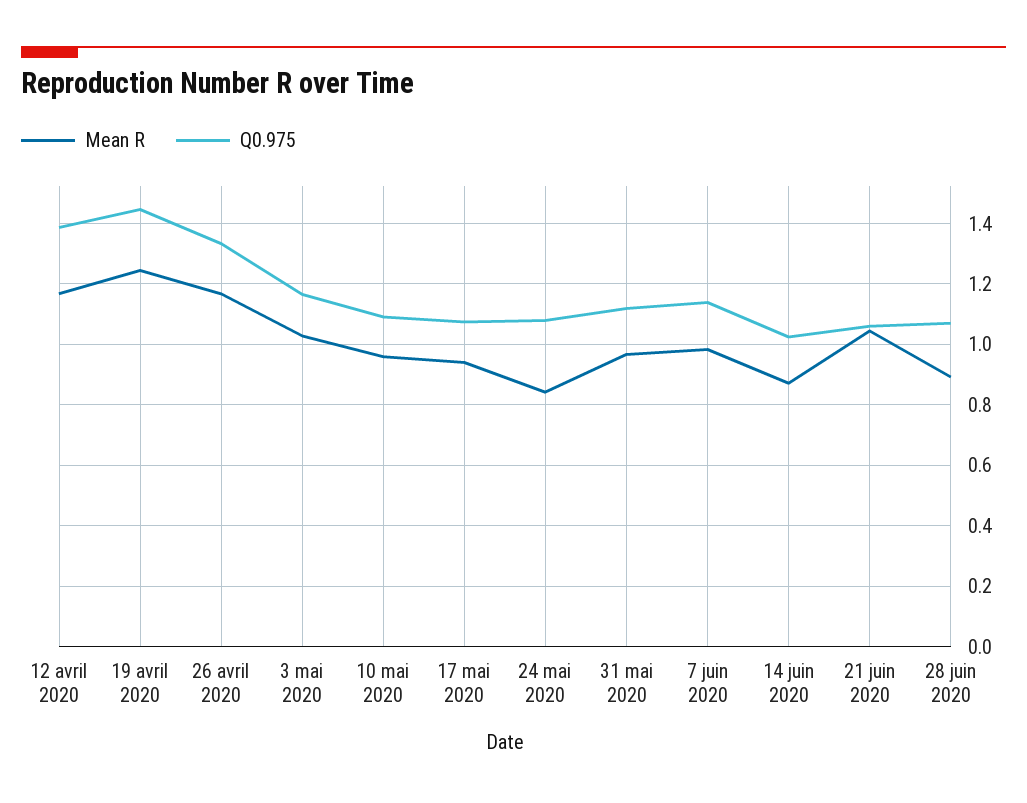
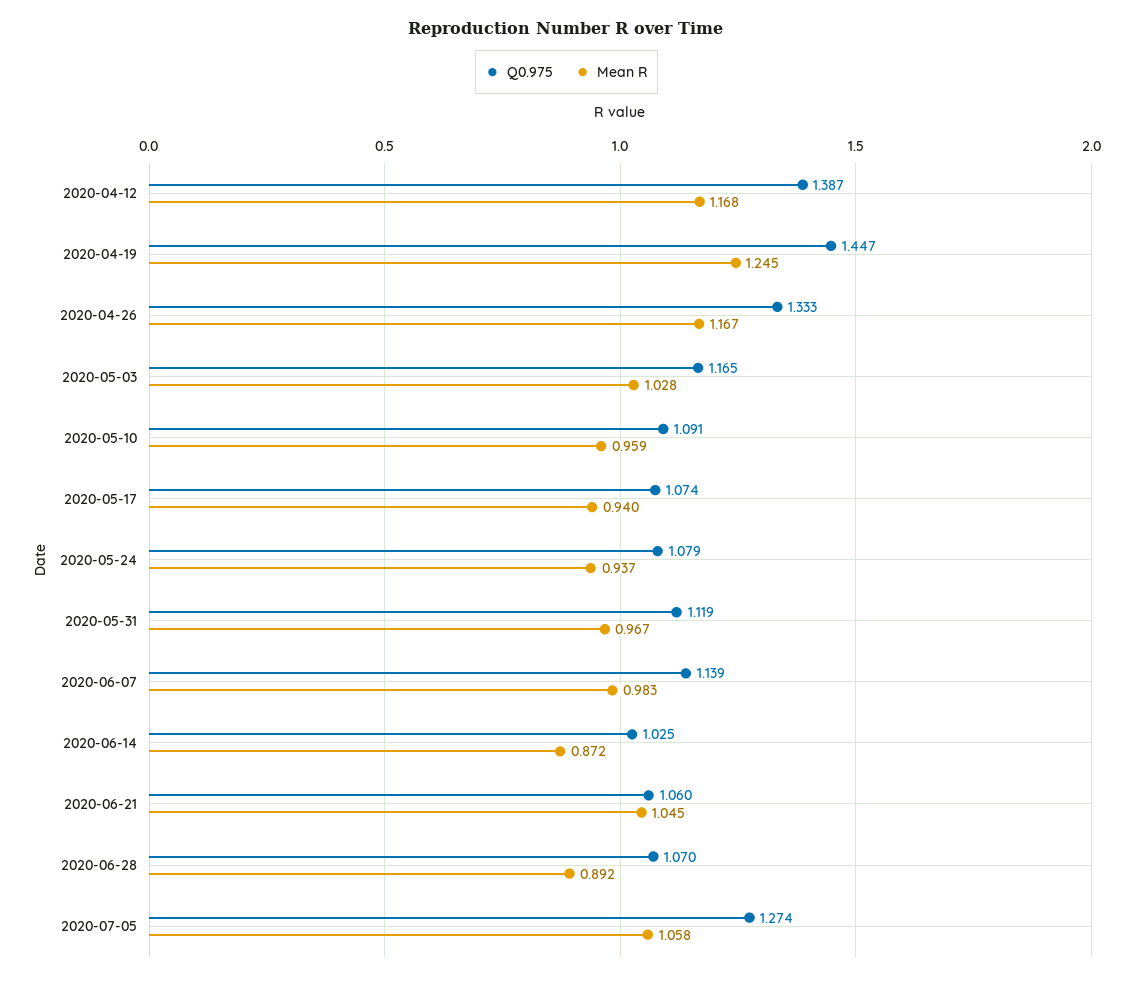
Mean R, 24 mai 2020: 0.84 -> 0.937
Q0.975, 2020-07-05: none -> 1.274
Mean R, 2020-07-05: none -> 1.058

